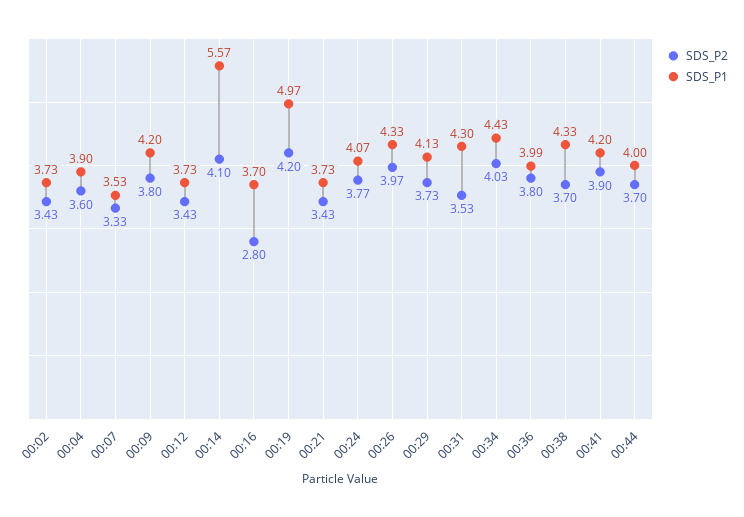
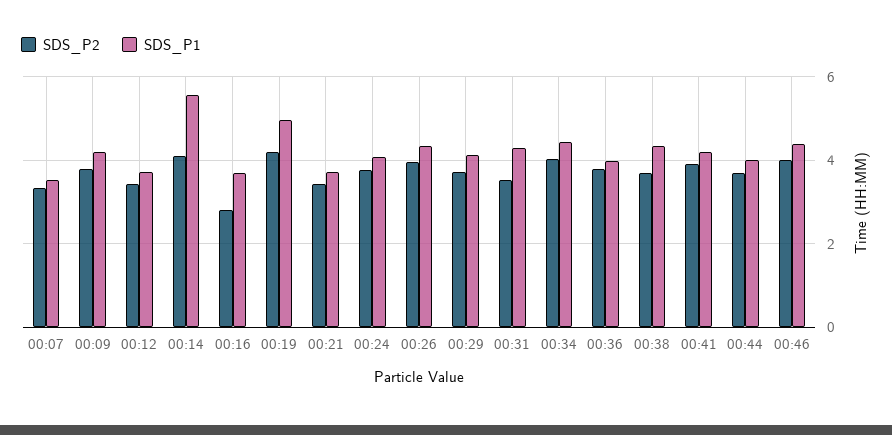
SDS_P2, 00:02: 3.43 -> none
SDS_P1, 00:02: 3.73 -> none
SDS_P2, 00:04: 3.6 -> none
SDS_P1, 00:04: 3.9 -> none
SDS_P2, 00:46: none -> 4
SDS_P1, 00:46: none -> 4.4

